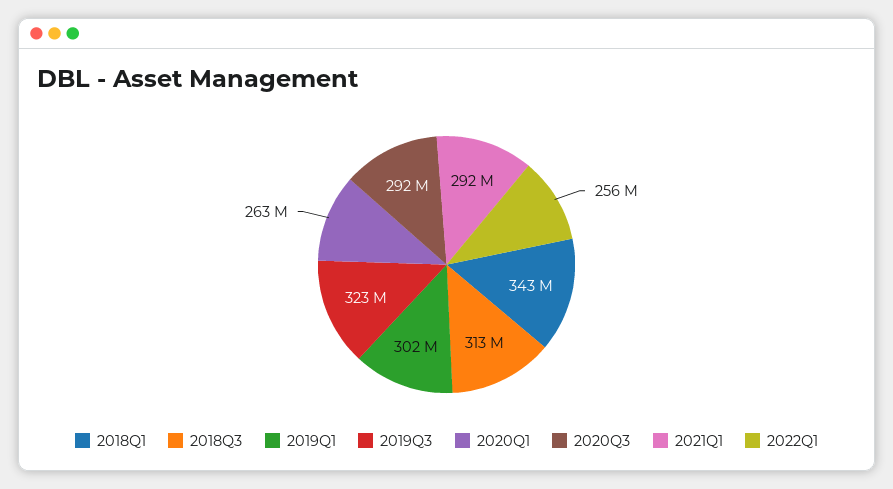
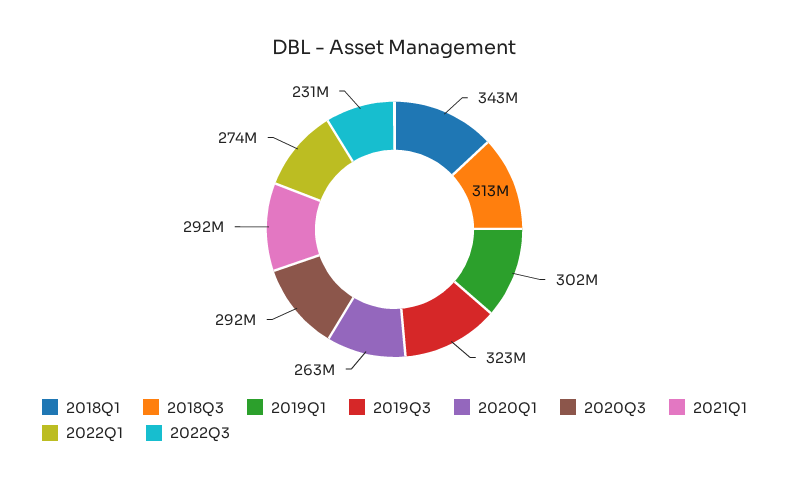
2022Q1: 256000000 -> 274000000
2022Q3: none -> 231000000

